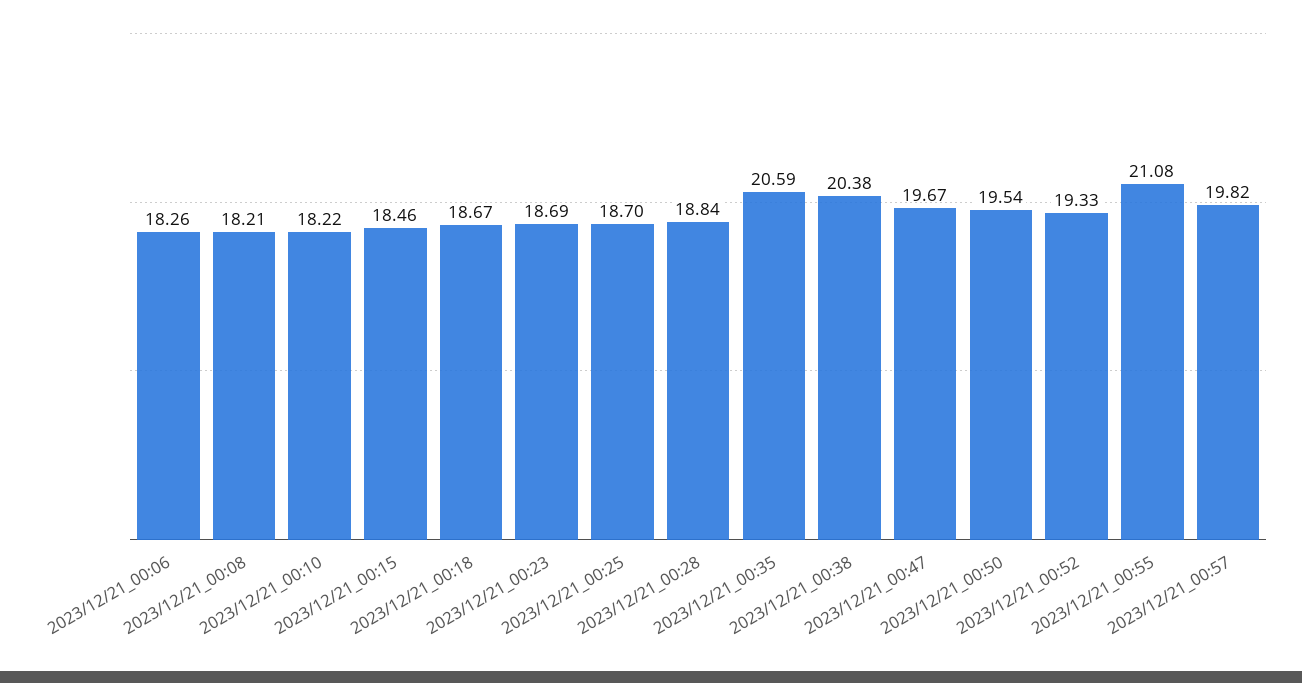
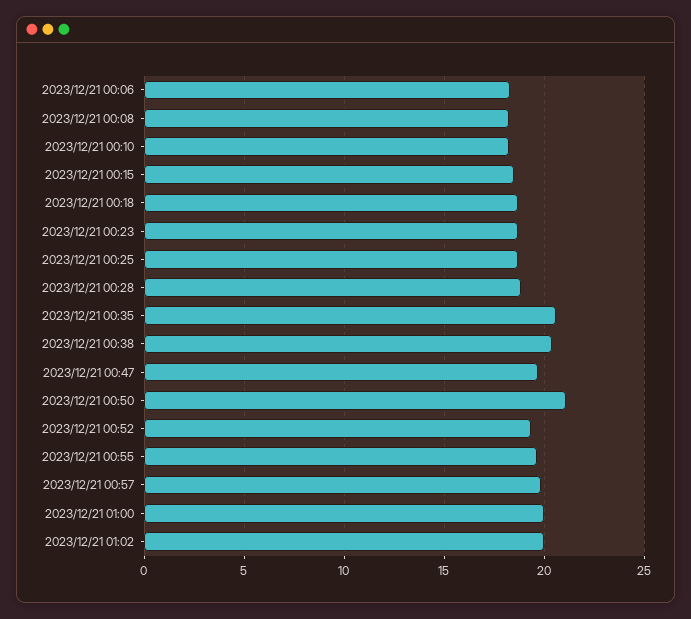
2023/12/21_00:50: 19.54 -> 21
2023/12/21_00:55: 21.08 -> 19.5
2023/12/21 01:00: none -> 20
2023/12/21 01:02: none -> 20

